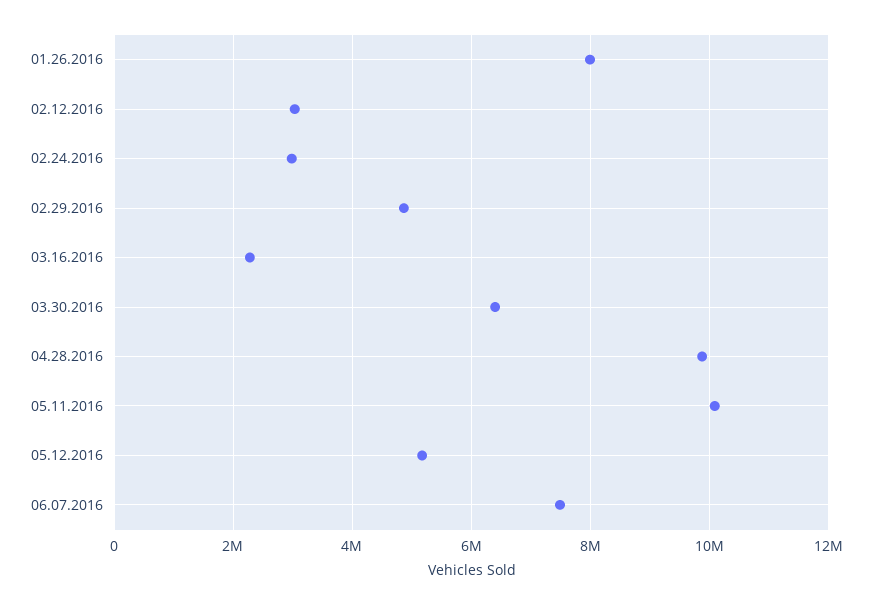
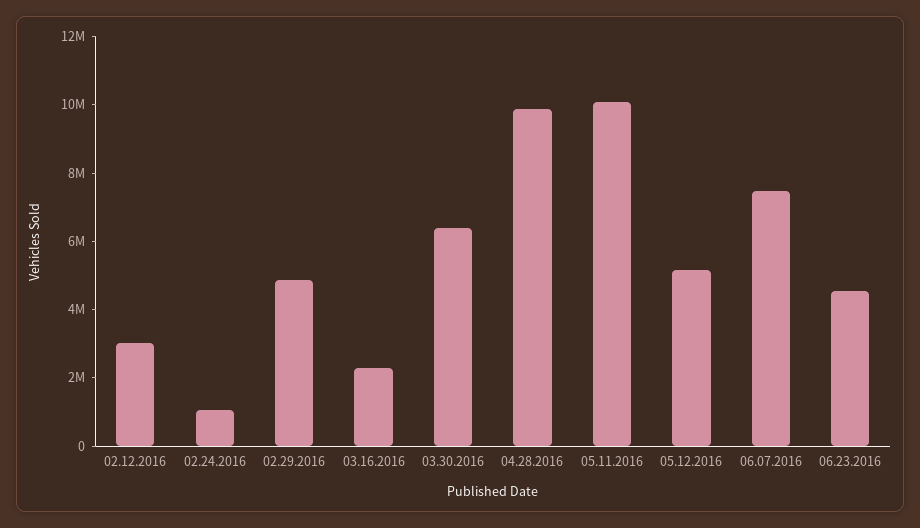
01.26.2016: 8000000 -> none
02.24.2016: 3000000 -> 1000000
06.23.2016: none -> 4500000

